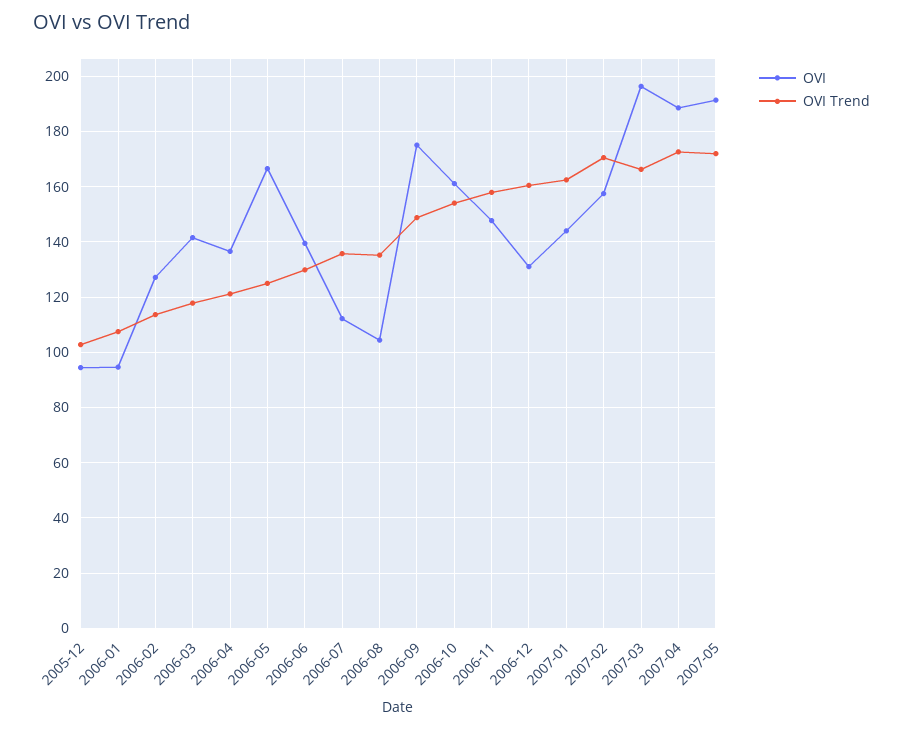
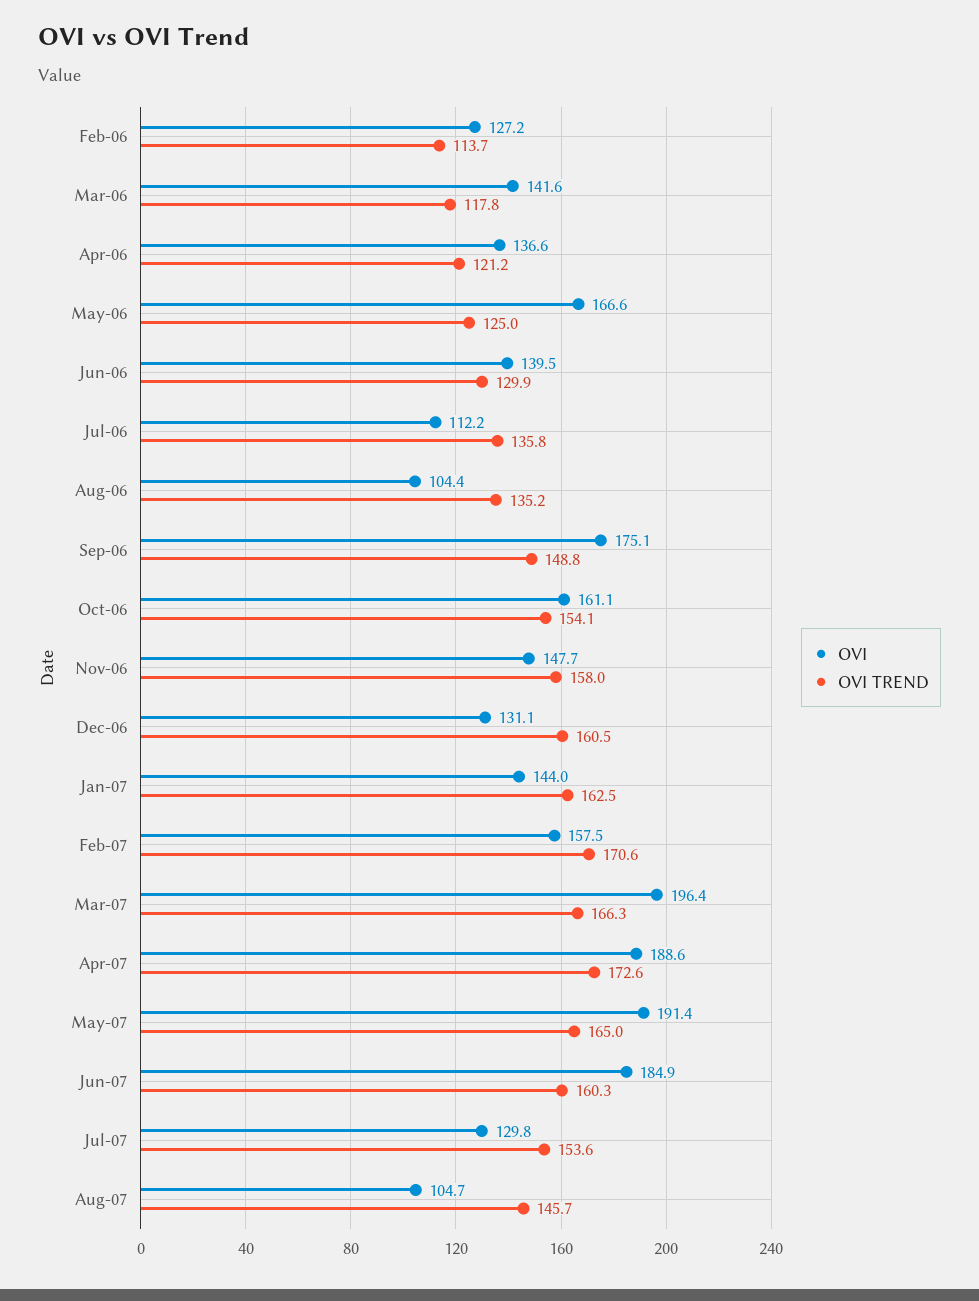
OVI, 2005-12: 95 -> none
OVI Trend, 2005-12: 102.5 -> none
OVI, 2006-01: 95 -> none
OVI Trend, 2006-01: 107.5 -> none
OVI Trend, 2007-05: 172.5 -> 165
OVI, Jun-07: none -> 184.9
OVI Trend, Jun-07: none -> 160.3
OVI, Jul-07: none -> 129.8
OVI Trend, Jul-07: none -> 153.6
OVI, Aug-07: none -> 104.7
OVI Trend, Aug-07: none -> 145.7

